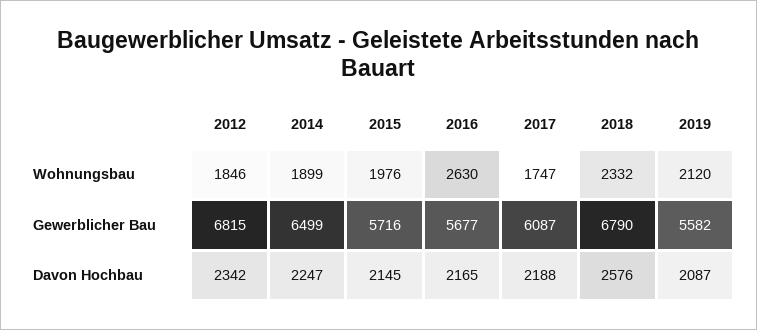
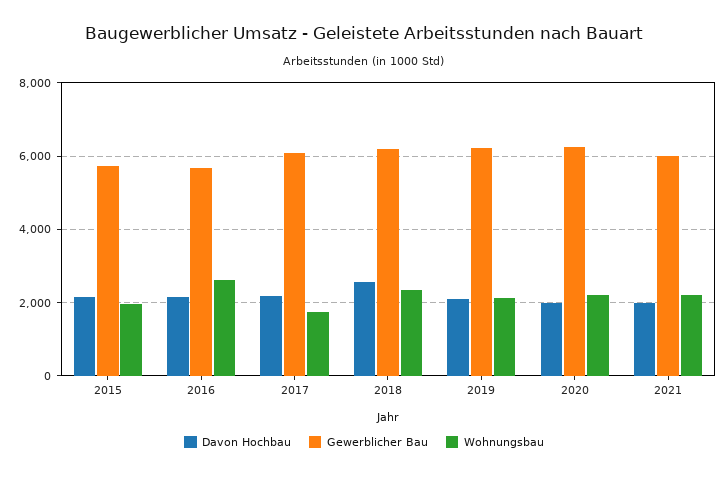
Wohnungsbau, 2012: 1846 -> none
Wohnungsbau, 2014: 1899 -> none
Gewerblicher Bau, 2012: 6815 -> none
Gewerblicher Bau, 2014: 6499 -> none
Gewerblicher Bau, 2018: 6790 -> 6200
Gewerblicher Bau, 2019: 5582 -> 6200
Davon Hochbau, 2012: 2342 -> none
Davon Hochbau, 2014: 2247 -> none
Davon Hochbau, 2020: none -> 2000
Gewerblicher Bau, 2020: none -> 6200
Wohnungsbau, 2020: none -> 2200
Davon Hochbau, 2021: none -> 2000
Gewerblicher Bau, 2021: none -> 6000
Wohnungsbau, 2021: none -> 2200

